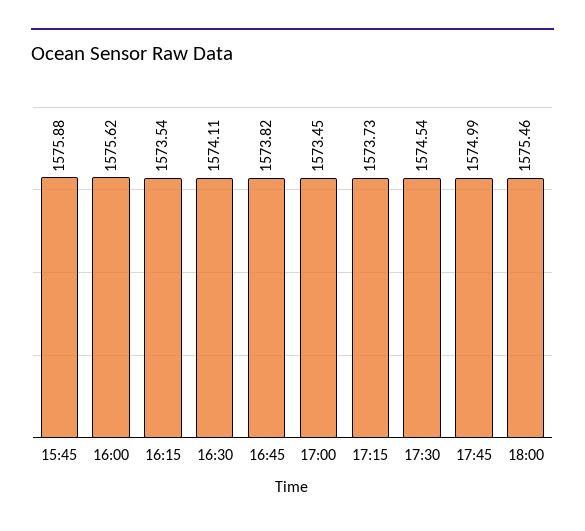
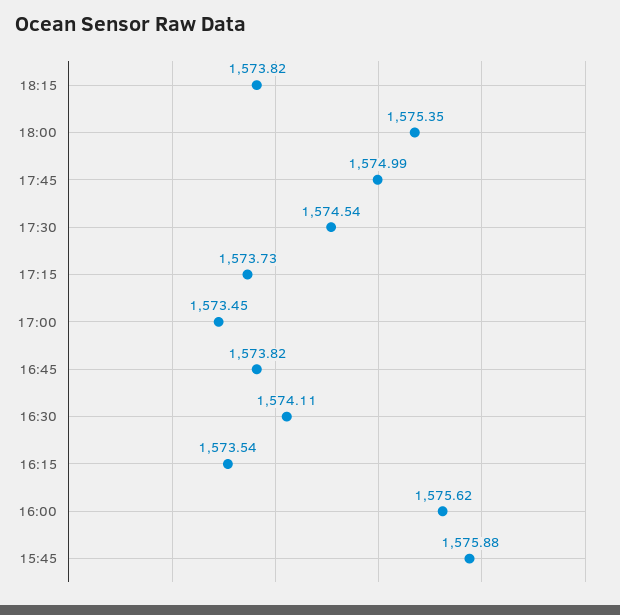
18:00: 1575.46 -> 1575.35
18:15: none -> 1573.82

